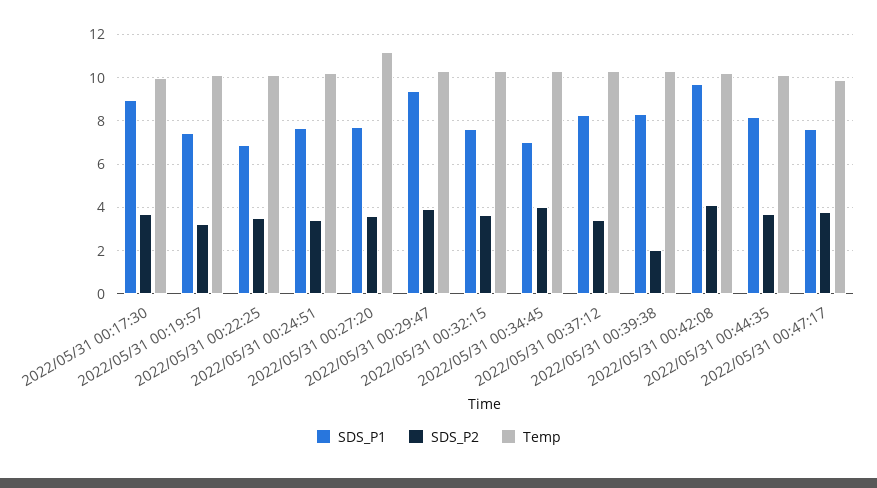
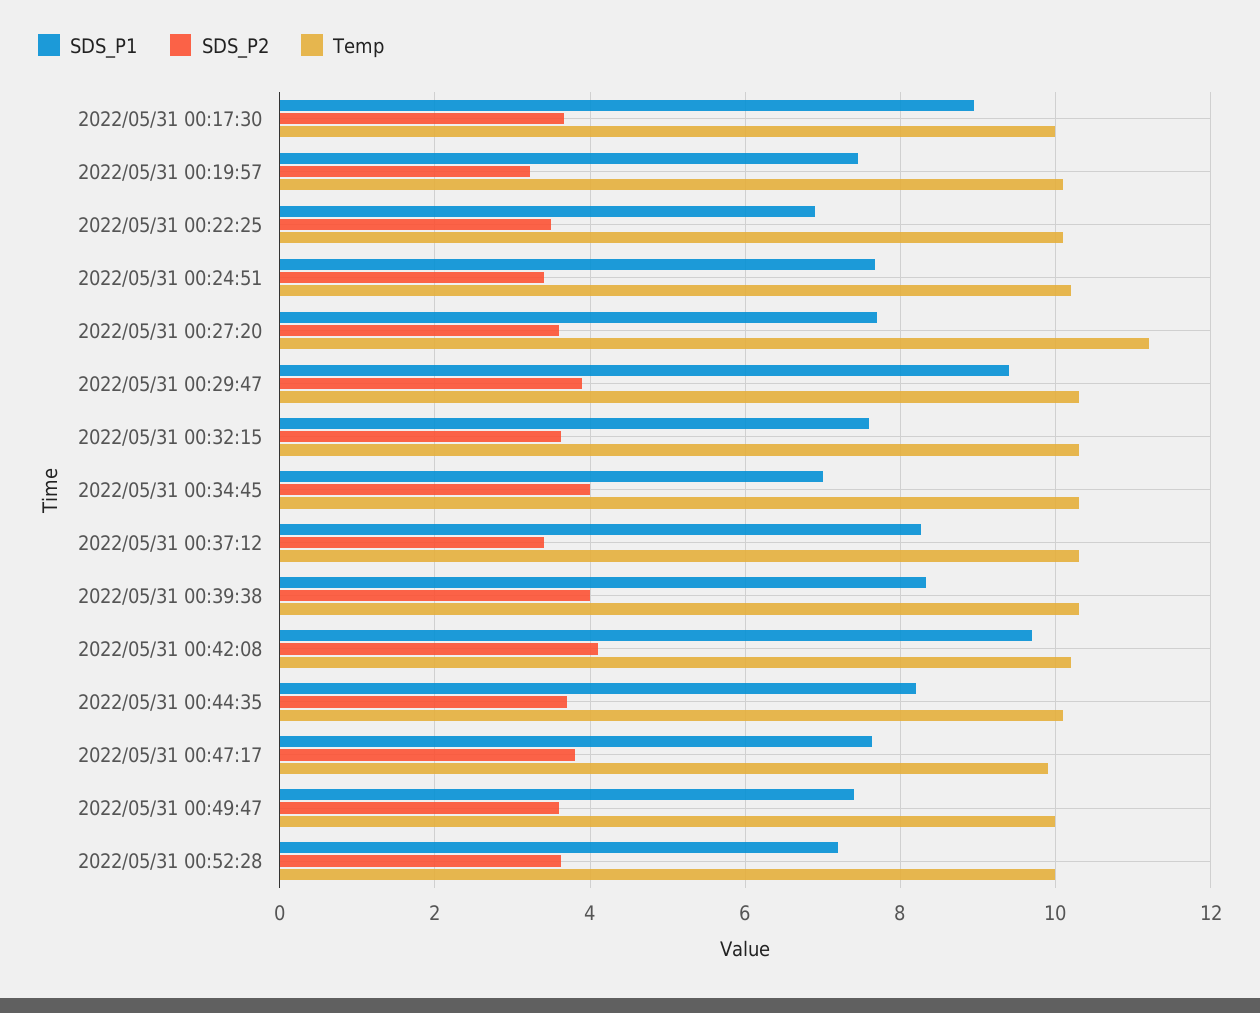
SDS_P2, 2022/05/31 00:39:38: 2 -> 4
SDS_P1, 2022/05/31 00:49:47: none -> 7.4
SDS_P2, 2022/05/31 00:49:47: none -> 3.6
Temp, 2022/05/31 00:49:47: none -> 10
SDS_P1, 2022/05/31 00:52:28: none -> 7.2
SDS_P2, 2022/05/31 00:52:28: none -> 3.6
Temp, 2022/05/31 00:52:28: none -> 10

